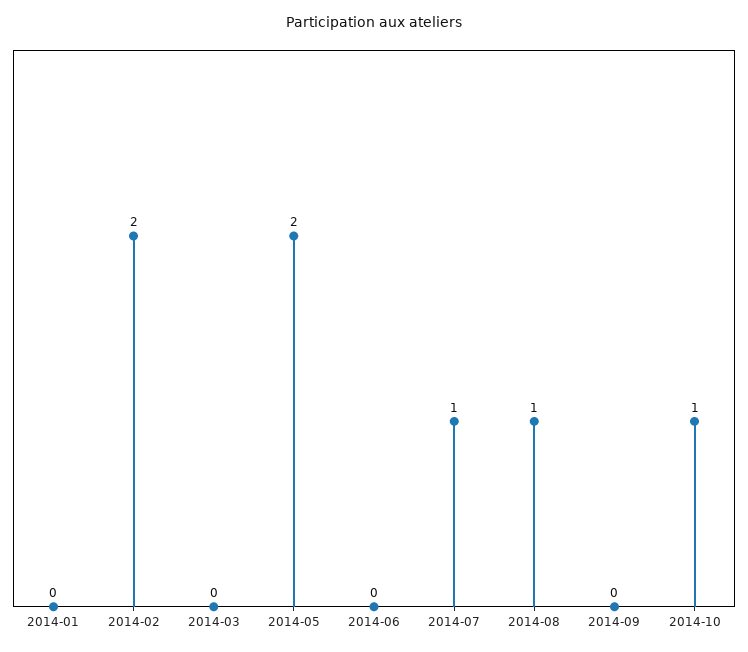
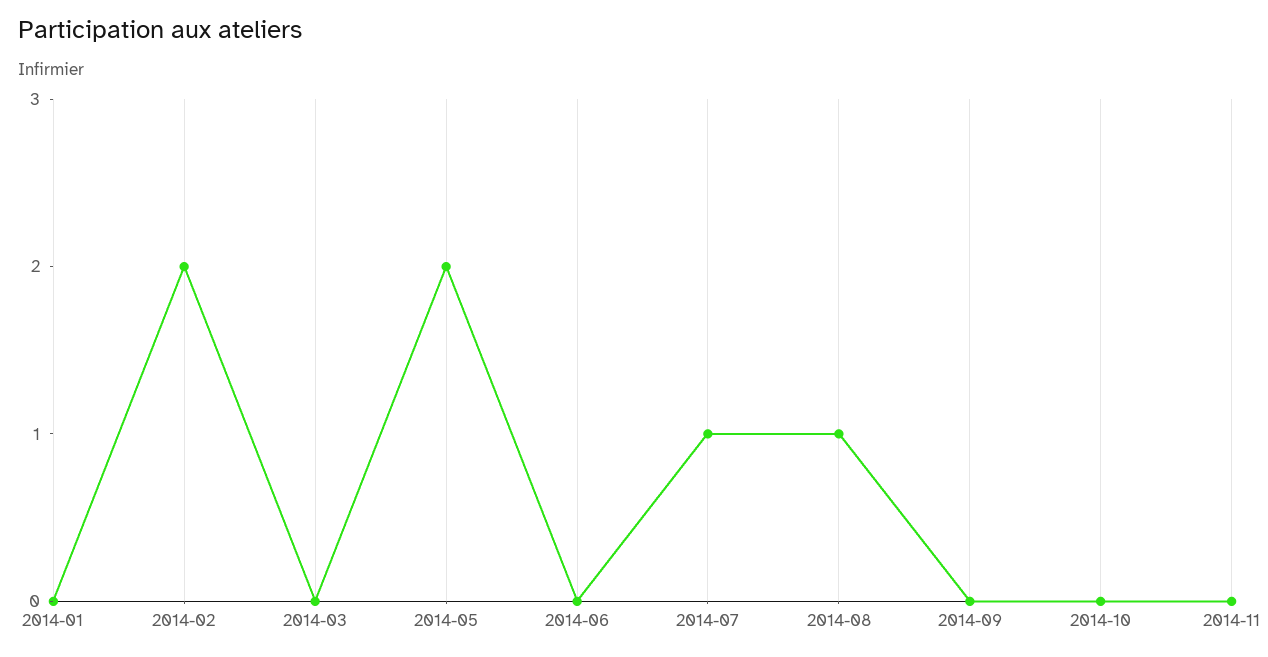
2014-10: 1 -> 0
2014-11: none -> 0

